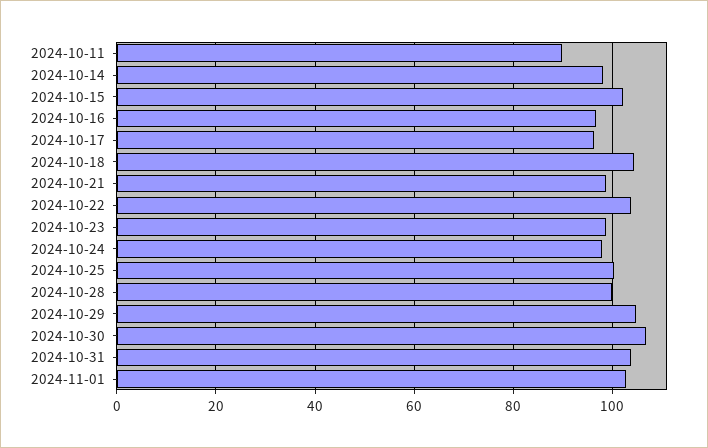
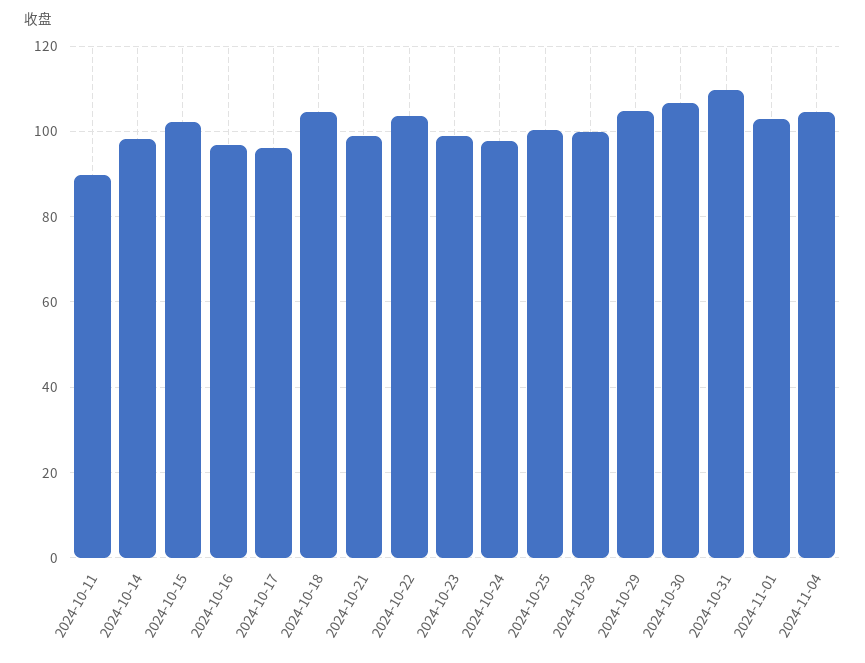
2024-10-31: 104 -> 110
2024-11-04: none -> 104

